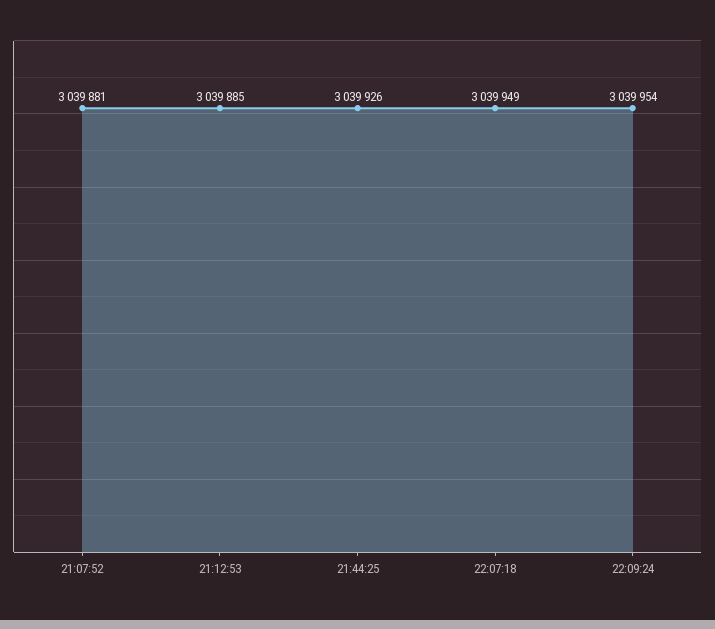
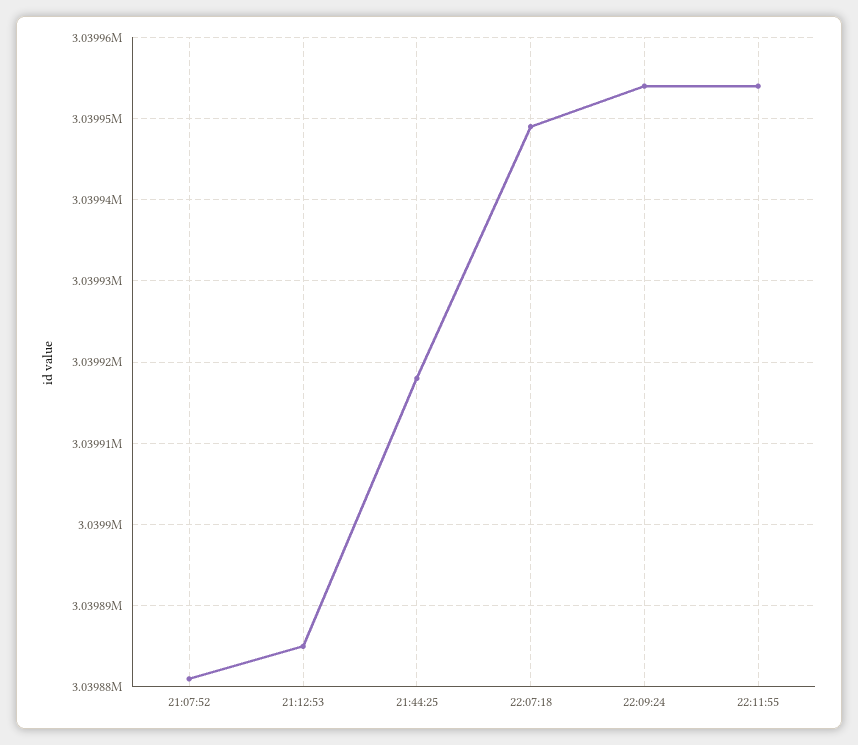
21:44:25: 3039926 -> 3039918
22:11:55: none -> 3039954

